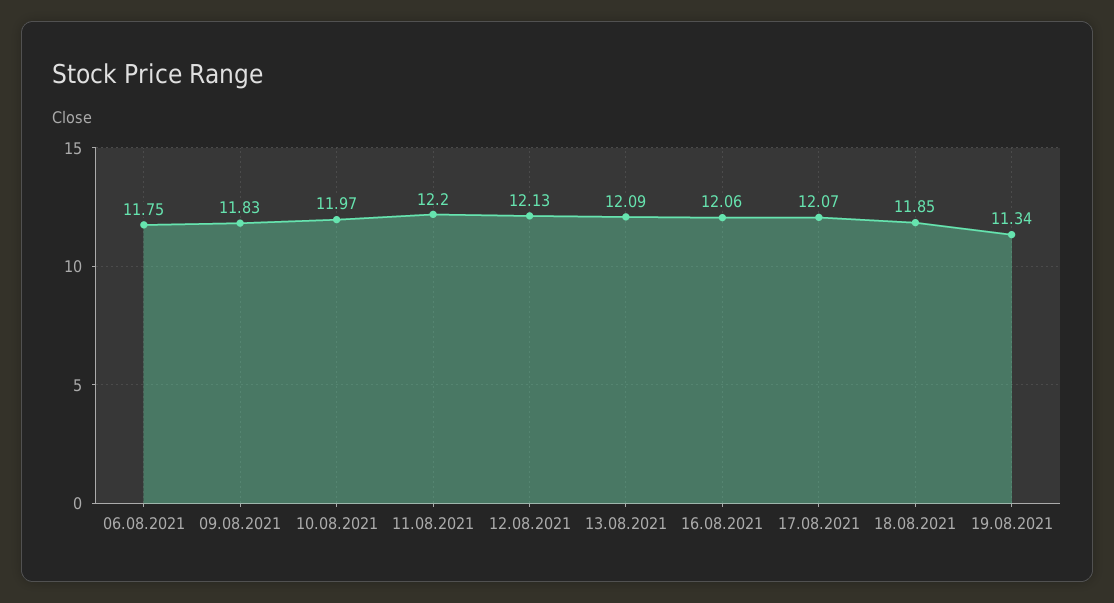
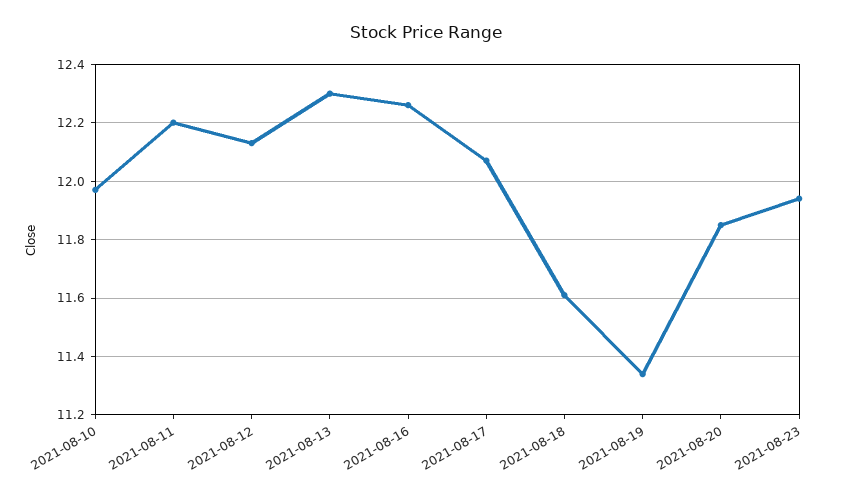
06.08.2021: 11.75 -> none
09.08.2021: 11.83 -> none
13.08.2021: 12.09 -> 12.3
16.08.2021: 12.06 -> 12.25
18.08.2021: 11.85 -> 11.6
2021-08-20: none -> 11.85
2021-08-23: none -> 11.95

